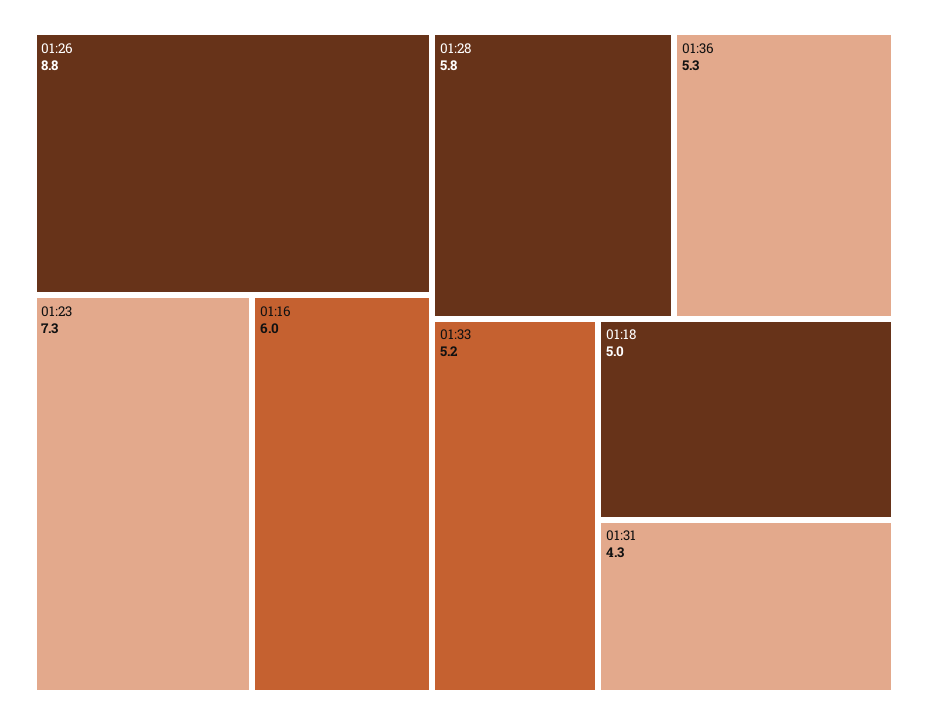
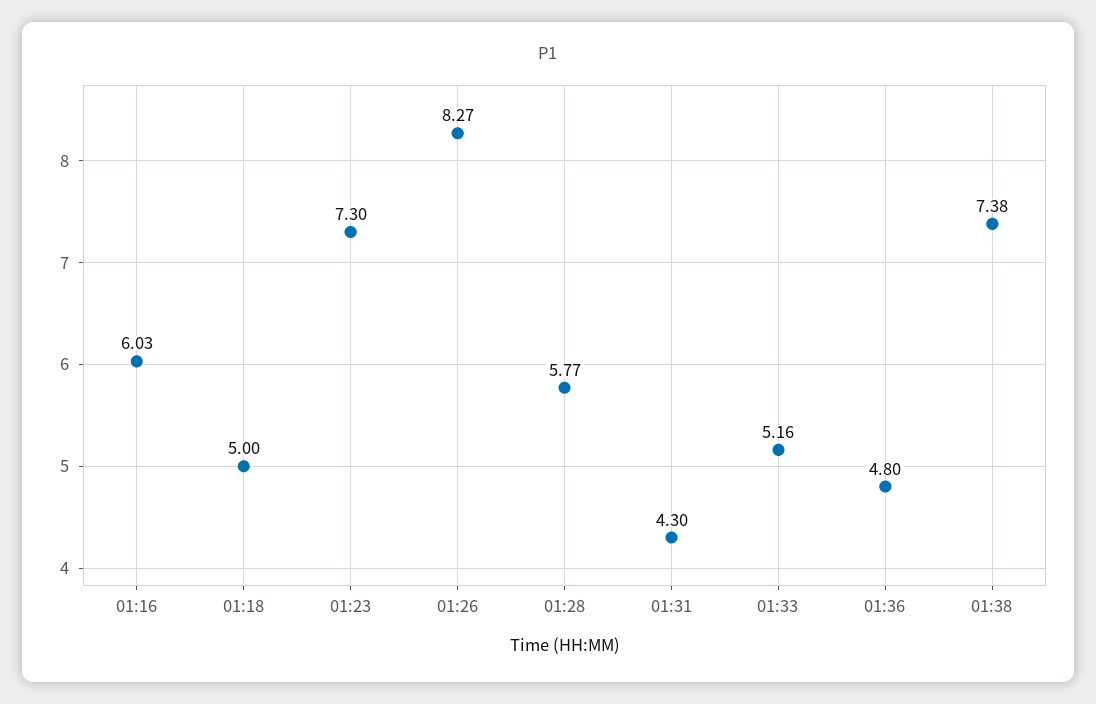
01:26: 8.8 -> 8.27
01:36: 5.3 -> 4.8
01:38: none -> 7.38

